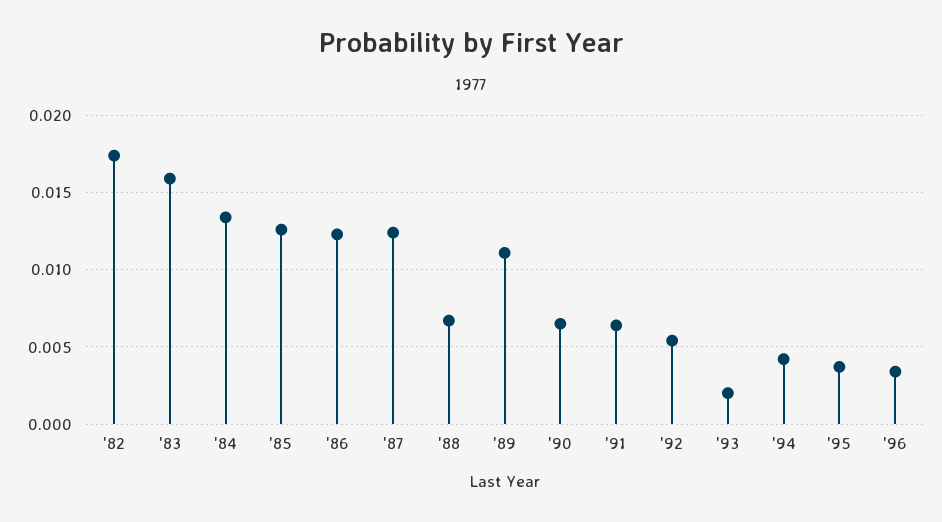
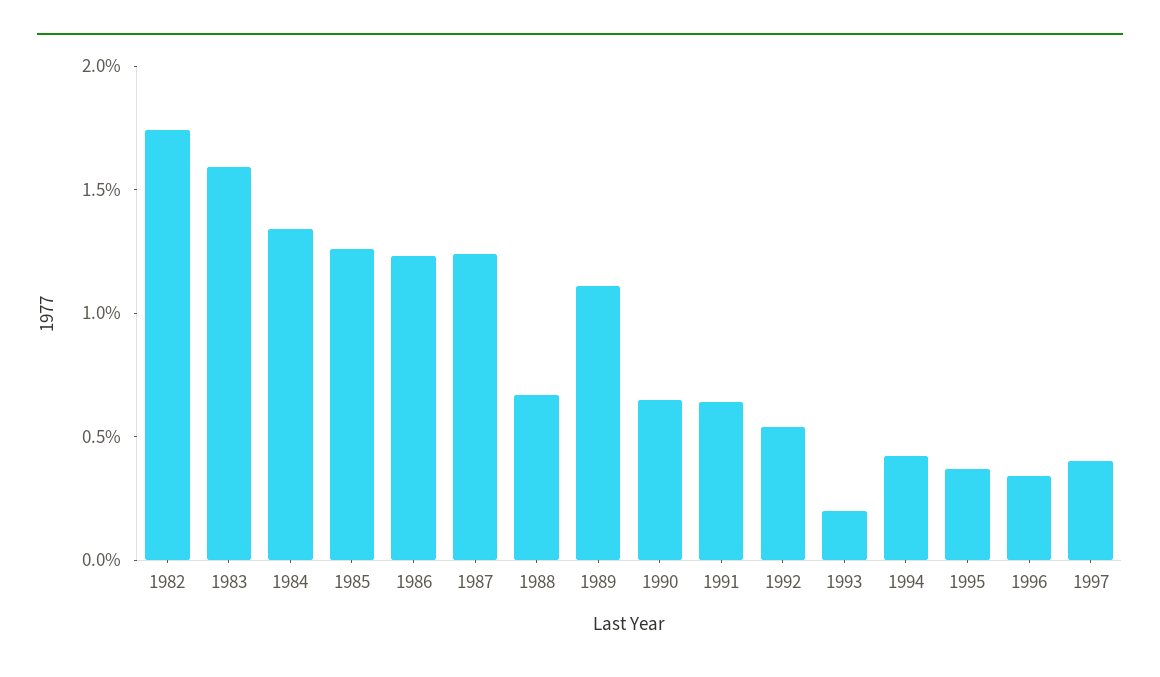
1997: none -> 0.004

